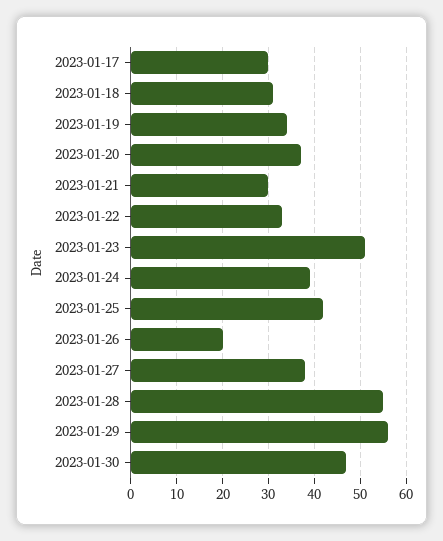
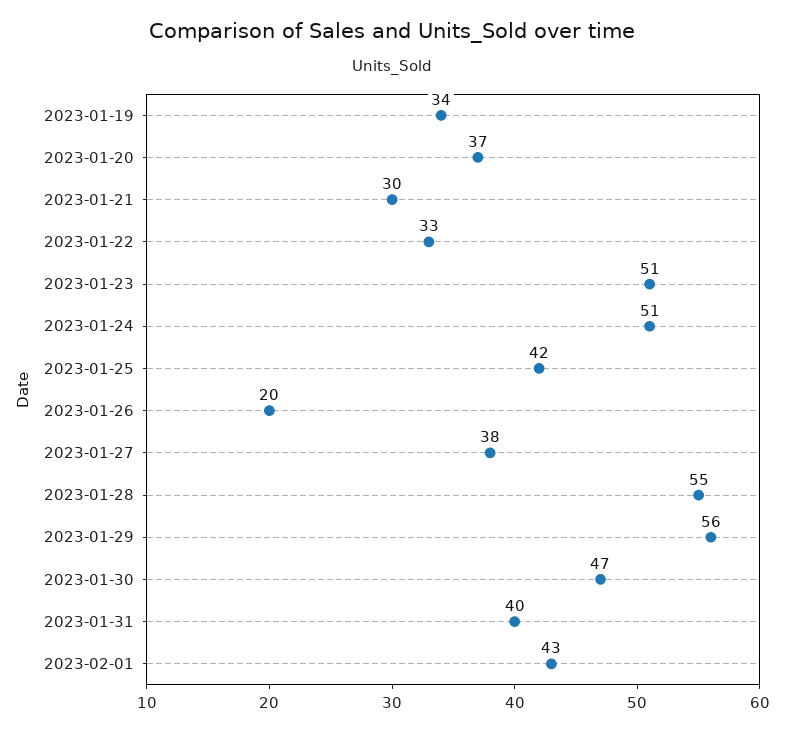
2023-01-17: 30 -> none
2023-01-18: 30 -> none
2023-01-24: 40 -> 51
2023-01-31: none -> 40
2023-02-01: none -> 43

